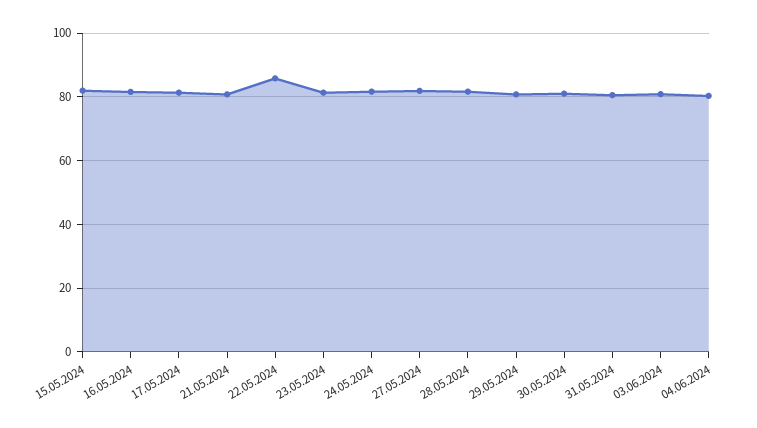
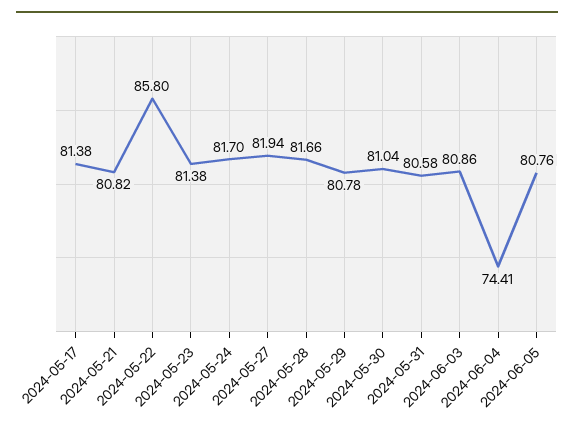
15.05.2024: 82 -> none
16.05.2024: 82 -> none
04.06.2024: 80 -> 74.41
2024-06-05: none -> 80.76

